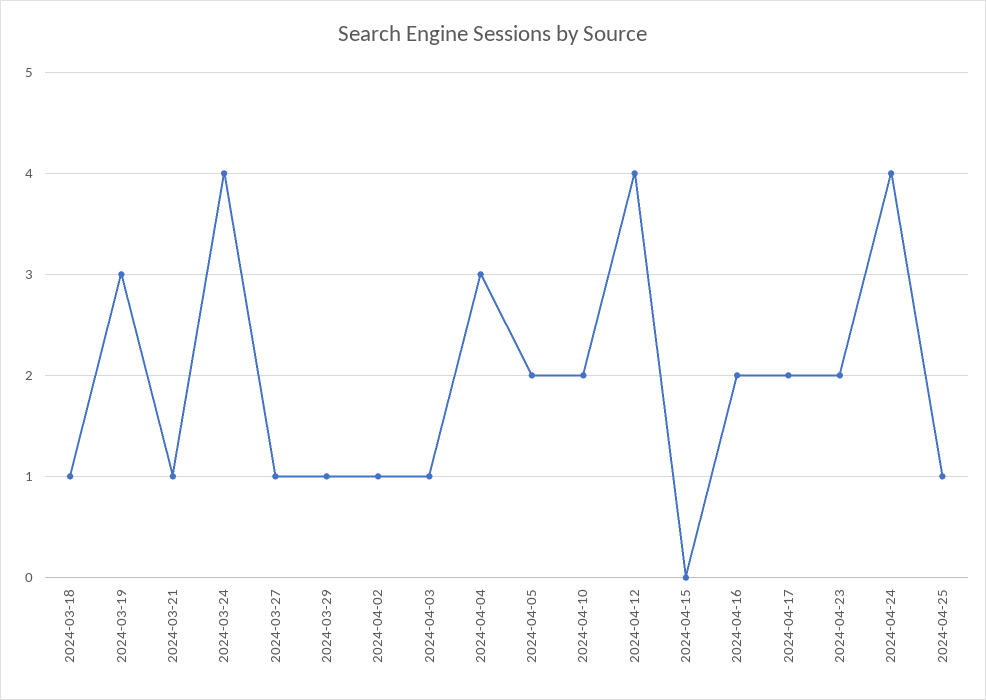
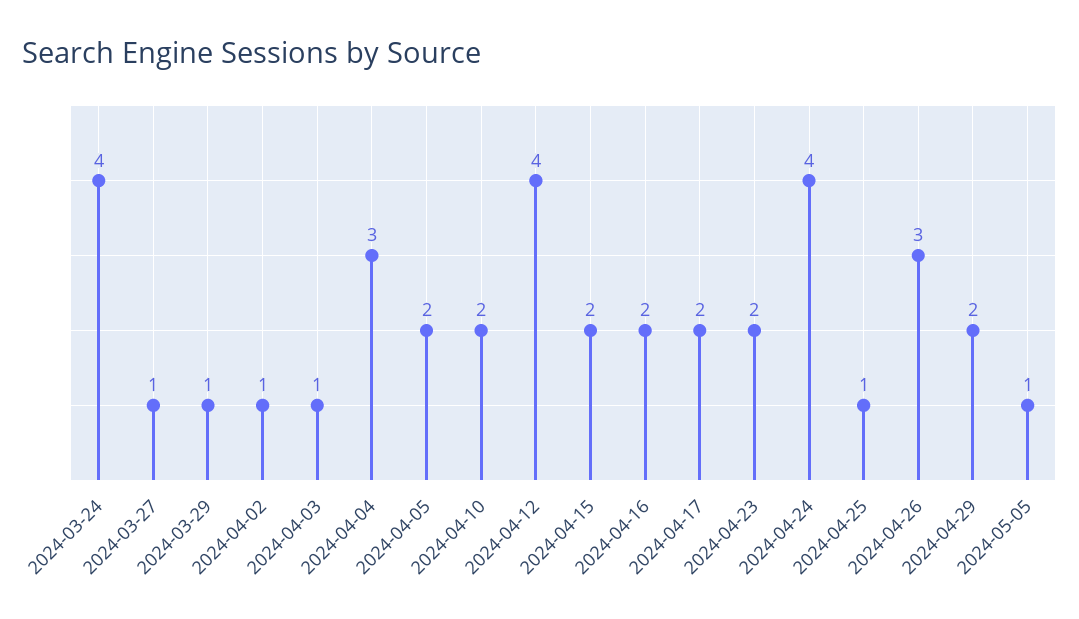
2024-03-18: 1 -> none
2024-03-19: 3 -> none
2024-03-21: 1 -> none
2024-04-15: 0 -> 2
2024-04-26: none -> 3
2024-04-29: none -> 2
2024-05-05: none -> 1

